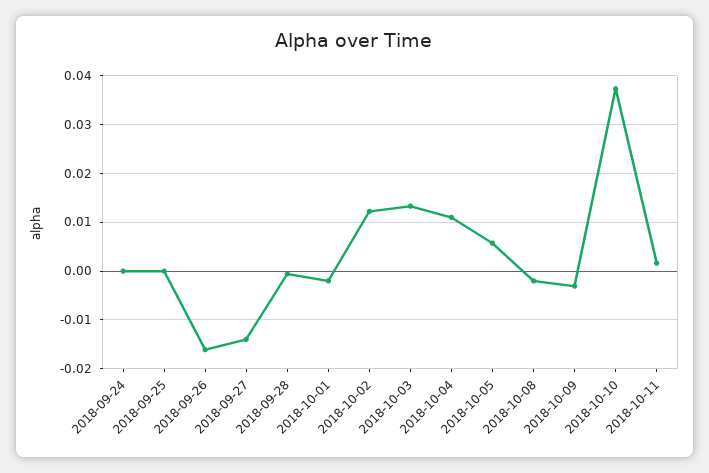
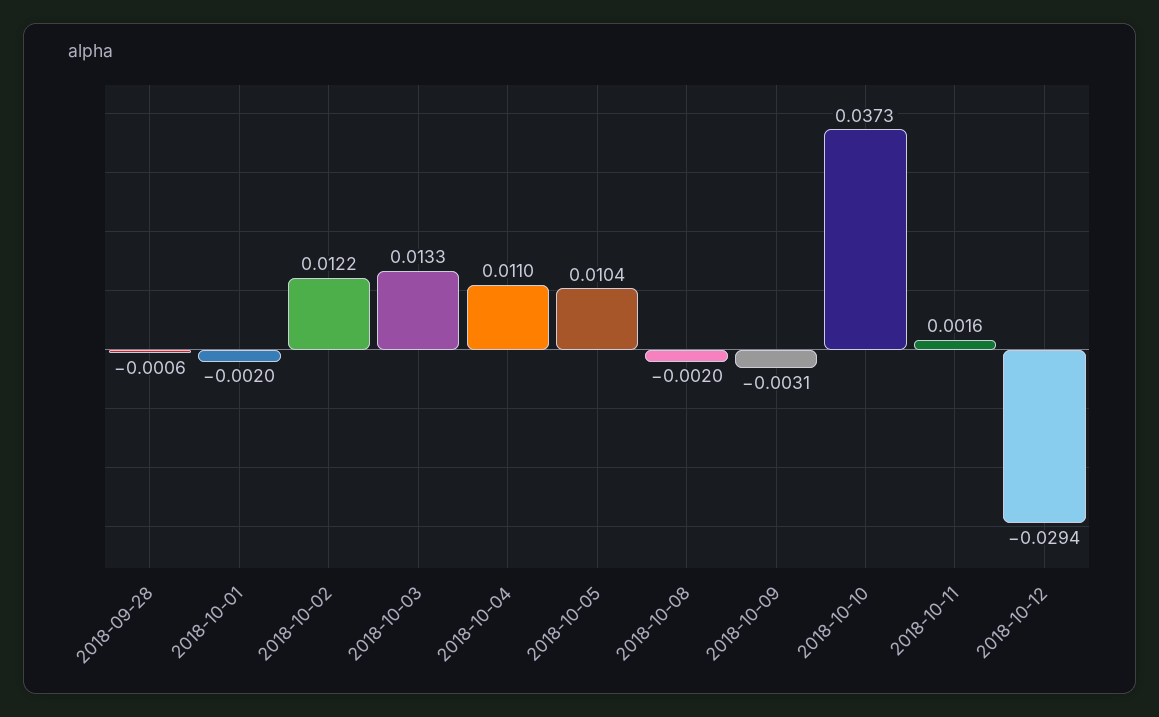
2018-09-24: 0 -> none
2018-09-25: 0 -> none
2018-09-26: -0.016 -> none
2018-09-27: -0.014 -> none
2018-10-05: 0.006 -> 0.0104
2018-10-12: none -> -0.0294

